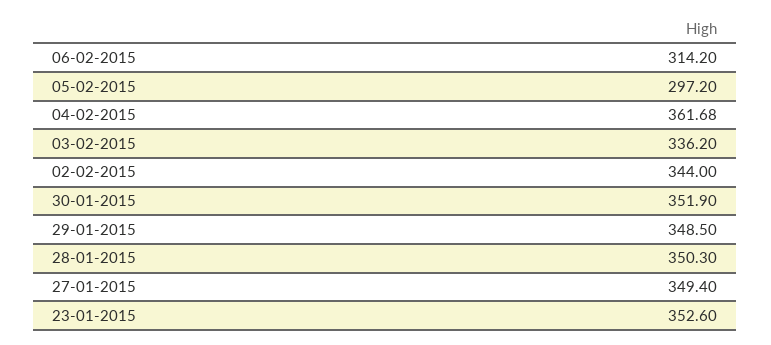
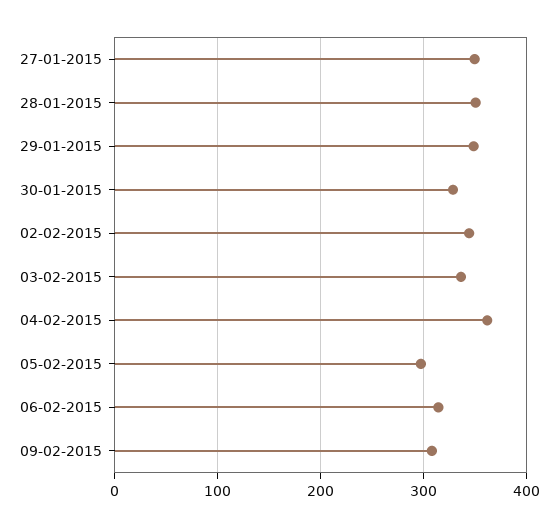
30-01-2015: 351.9 -> 330
23-01-2015: 352.6 -> none
09-02-2015: none -> 310

